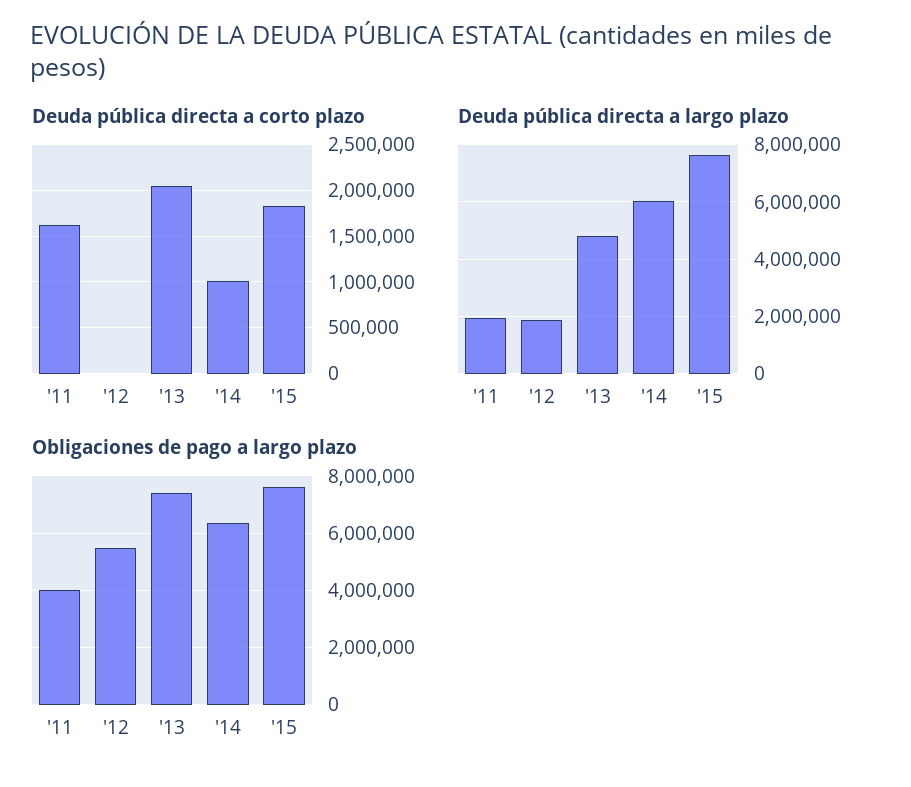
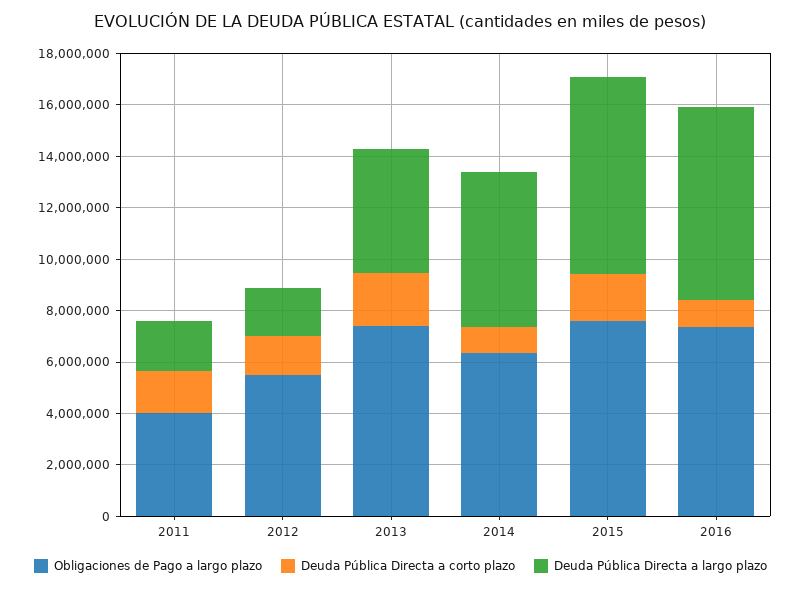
Deuda pública directa a corto plazo, '12: 0 -> 1500000
Obligaciones de pago a largo plazo, 2016: none -> 7500000
Deuda pública directa a corto plazo, 2016: none -> 1000000
Deuda pública directa a largo plazo, 2016: none -> 7500000

